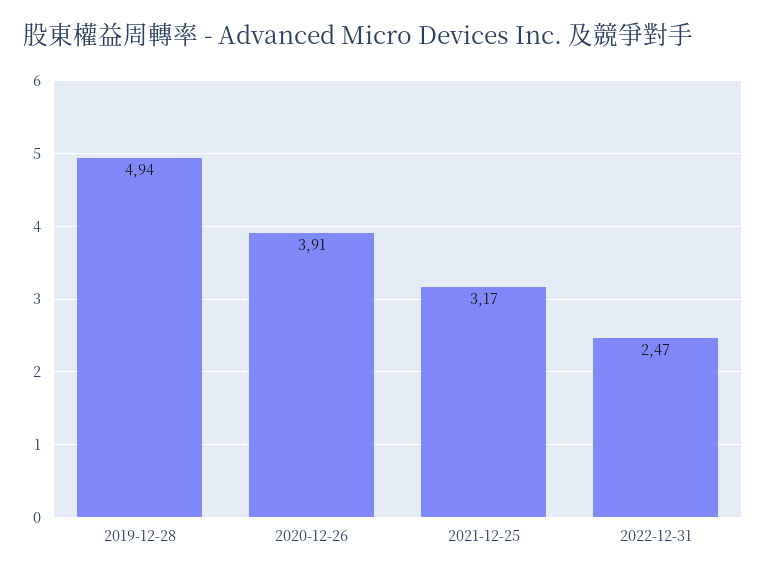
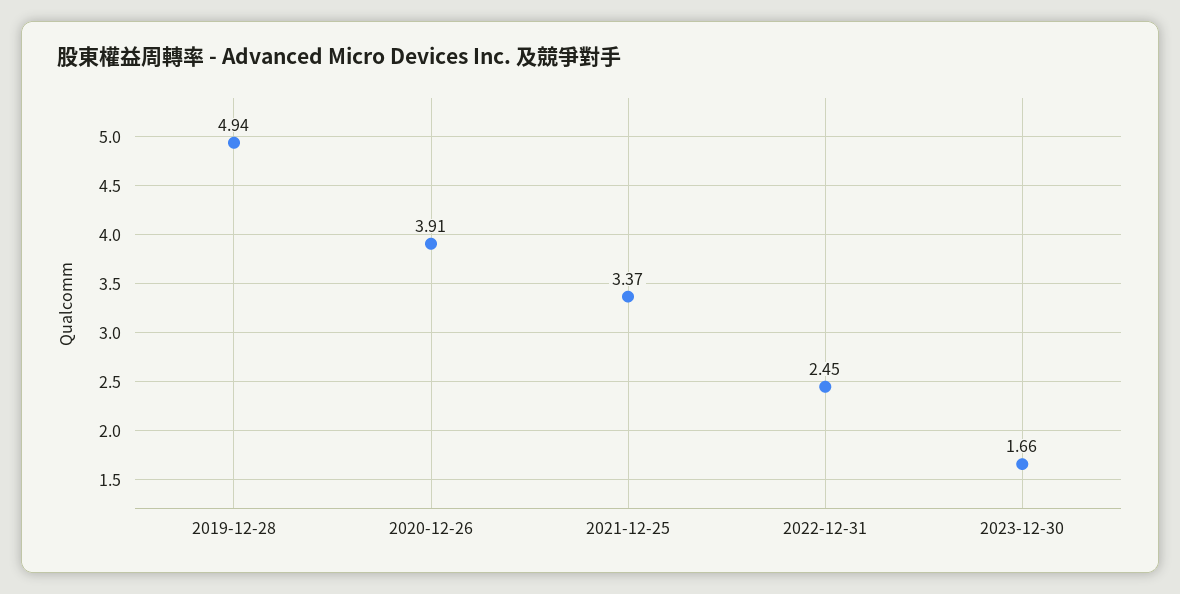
2021-12-25: 3.17 -> 3.37
2022-12-31: 2.47 -> 2.45
2023-12-30: none -> 1.66

